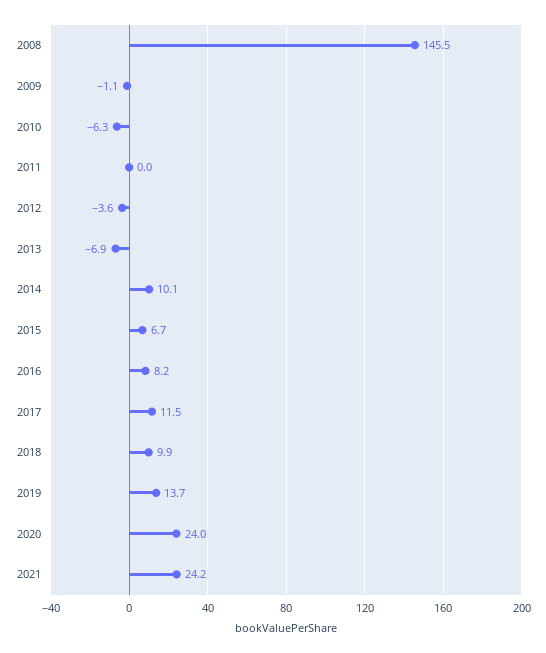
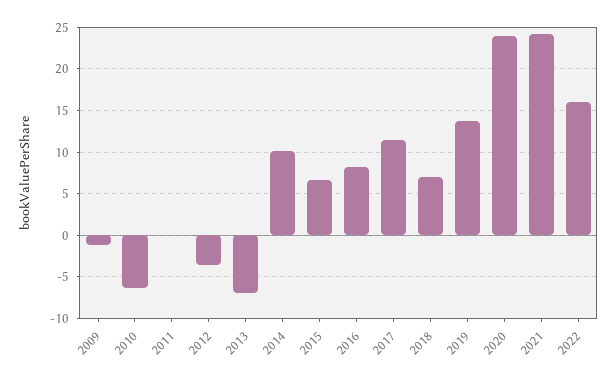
2008: 145.5 -> none
2018: 9.9 -> 7
2022: none -> 16

